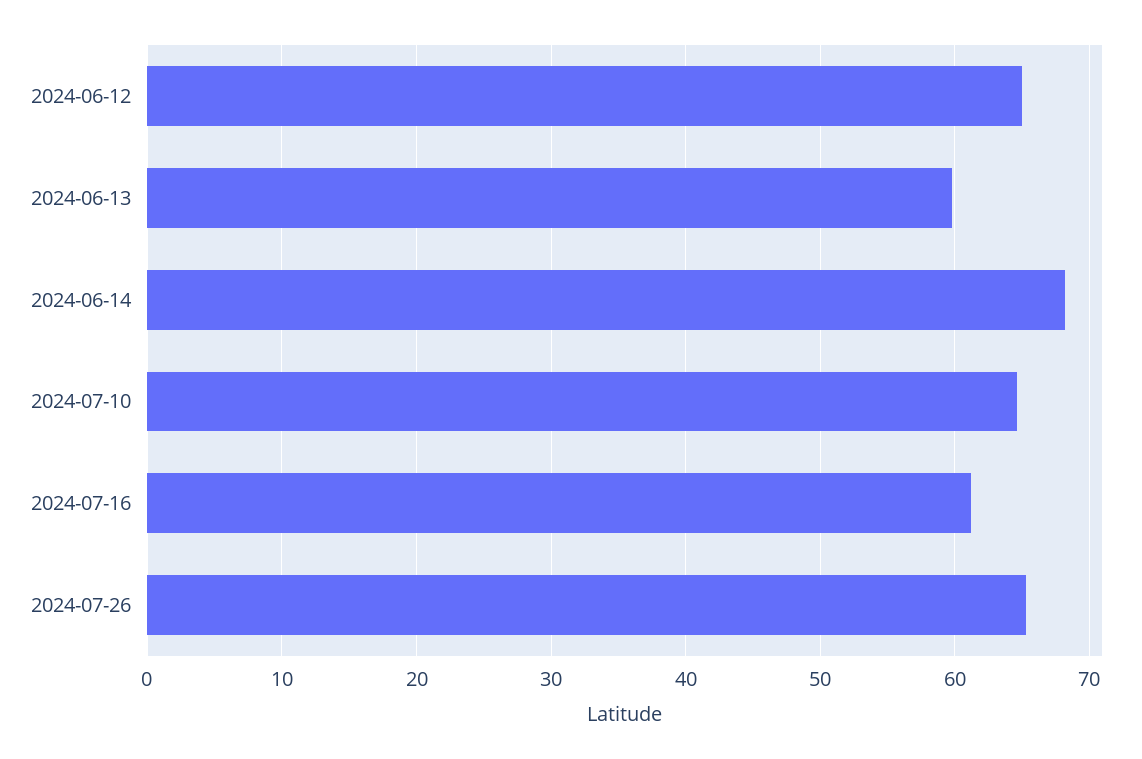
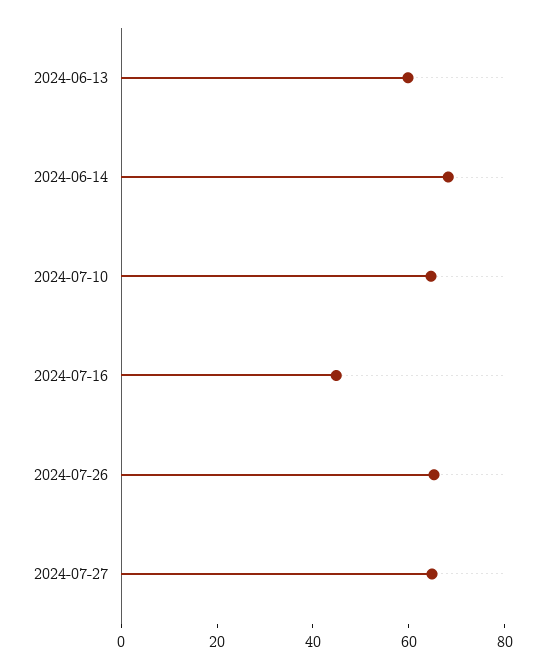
2024-06-12: 65 -> none
2024-07-16: 61 -> 45
2024-07-27: none -> 65

